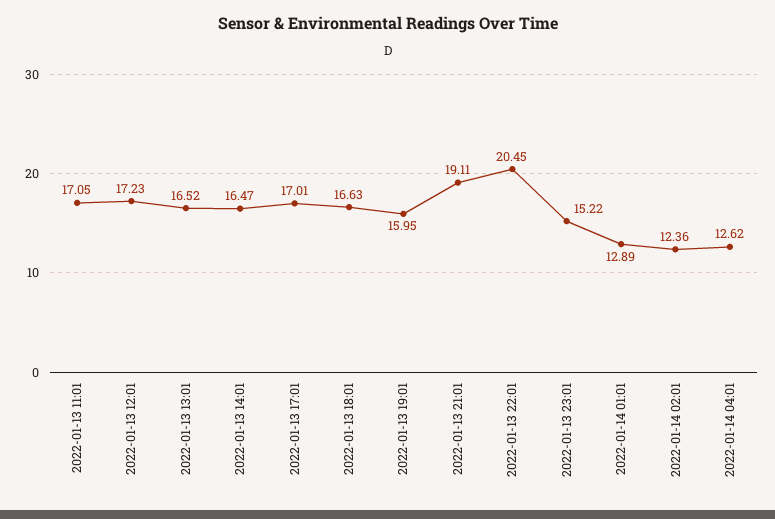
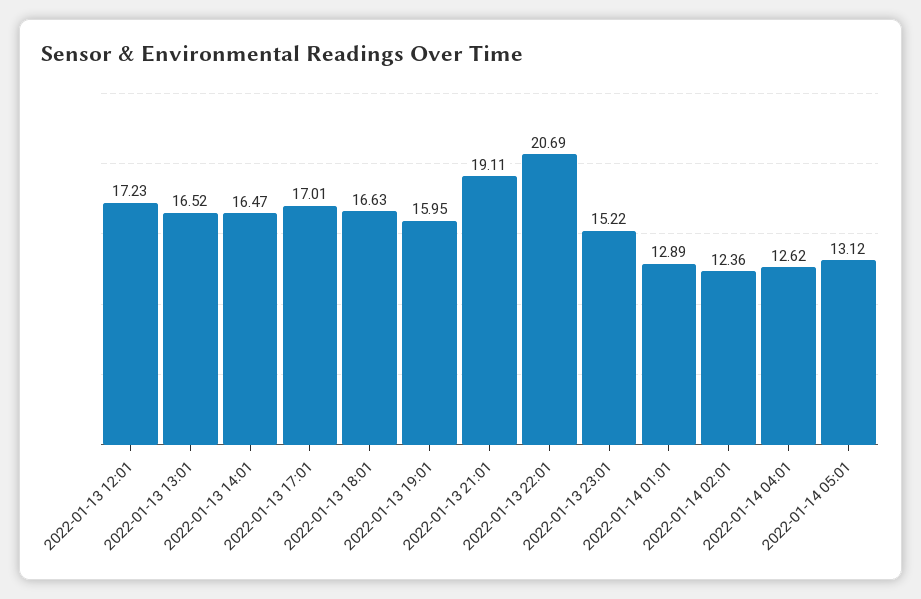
2022-01-13 11:01: 17.05 -> none
2022-01-13 22:01: 20.45 -> 20.69
2022-01-14 05:01: none -> 13.12

